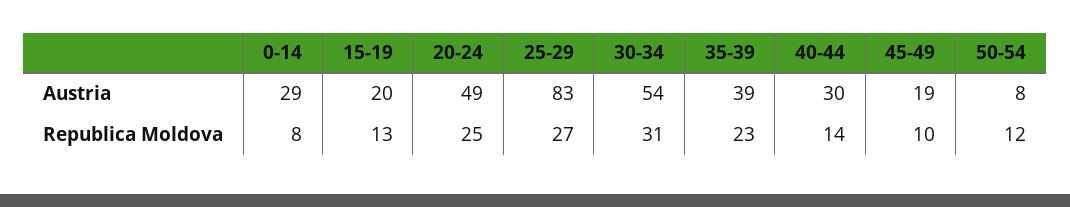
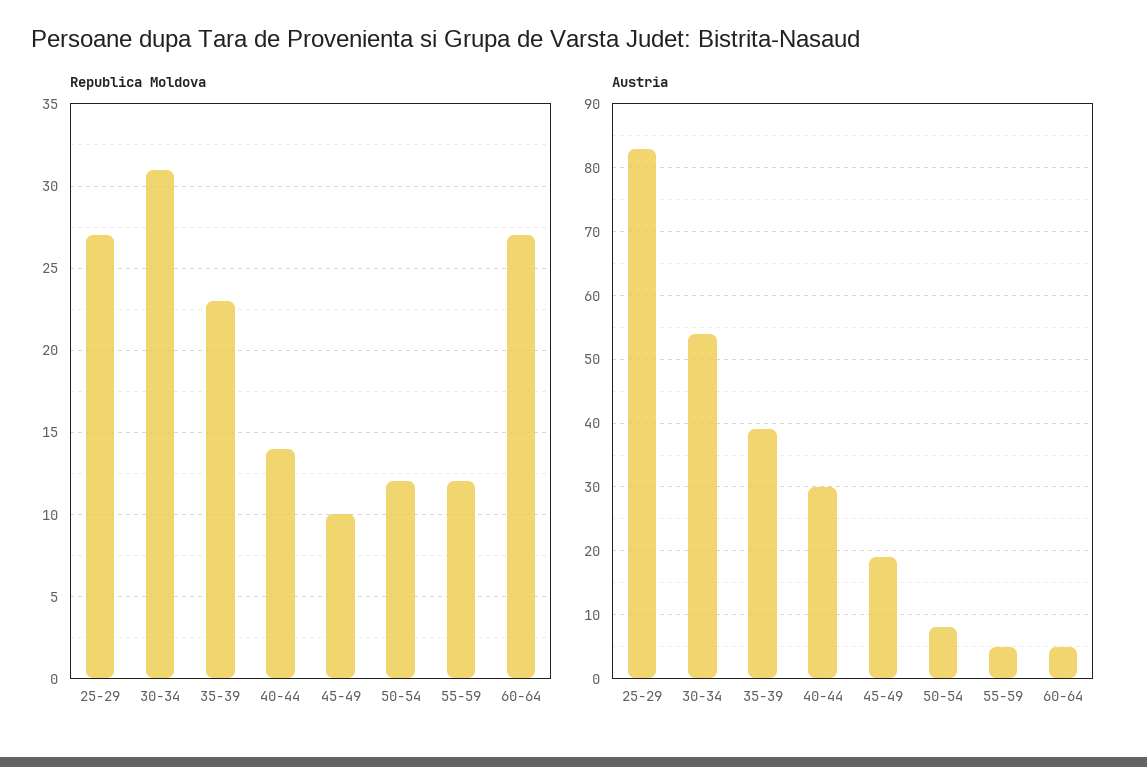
Austria, 0-14: 29 -> none
Austria, 15-19: 20 -> none
Austria, 20-24: 49 -> none
Republica Moldova, 0-14: 8 -> none
Republica Moldova, 15-19: 13 -> none
Republica Moldova, 20-24: 25 -> none
Republica Moldova, 55-59: none -> 12
Republica Moldova, 60-64: none -> 27
Austria, 55-59: none -> 5
Austria, 60-64: none -> 5

